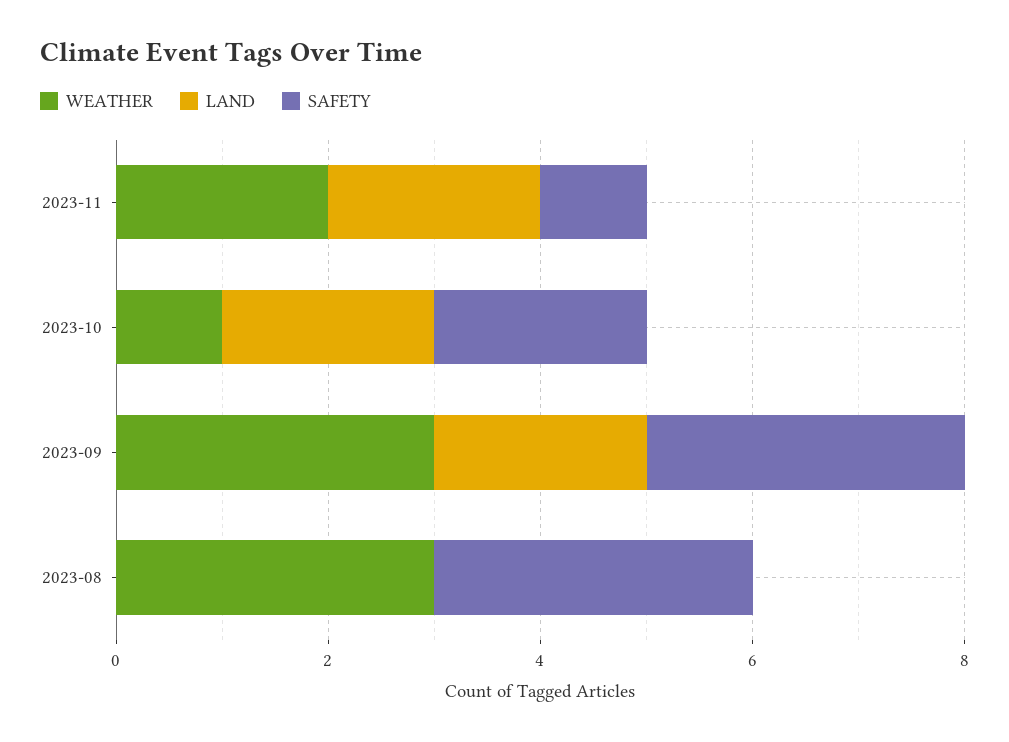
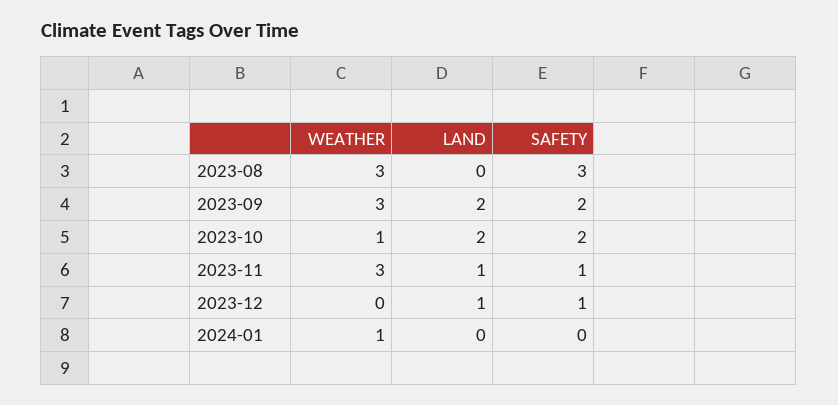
WEATHER, 2023-11: 2 -> 3
LAND, 2023-11: 2 -> 1
SAFETY, 2023-09: 3 -> 2
WEATHER, 2023-12: none -> 0
LAND, 2023-12: none -> 1
SAFETY, 2023-12: none -> 1
WEATHER, 2024-01: none -> 1
LAND, 2024-01: none -> 0
SAFETY, 2024-01: none -> 0

